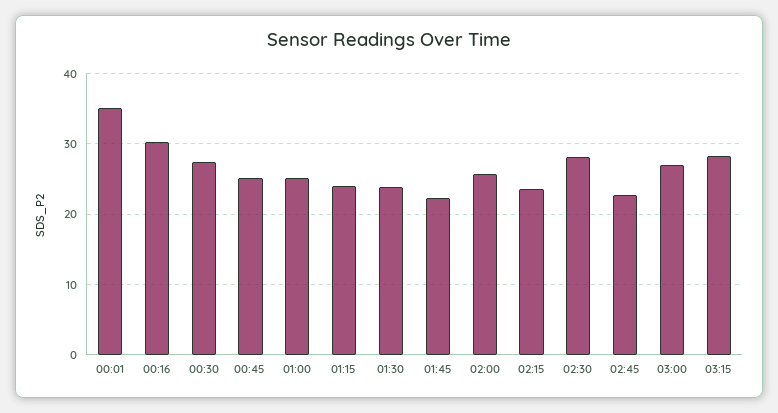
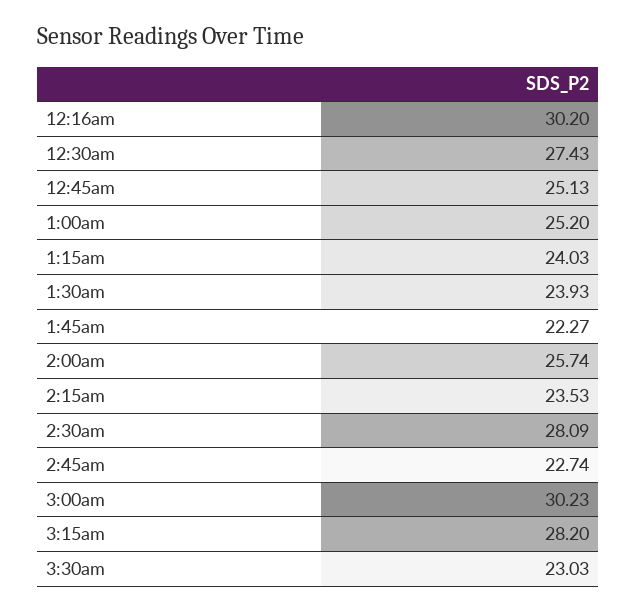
00:01: 35 -> none
03:00: 27 -> 30.23
3:30am: none -> 23.03

